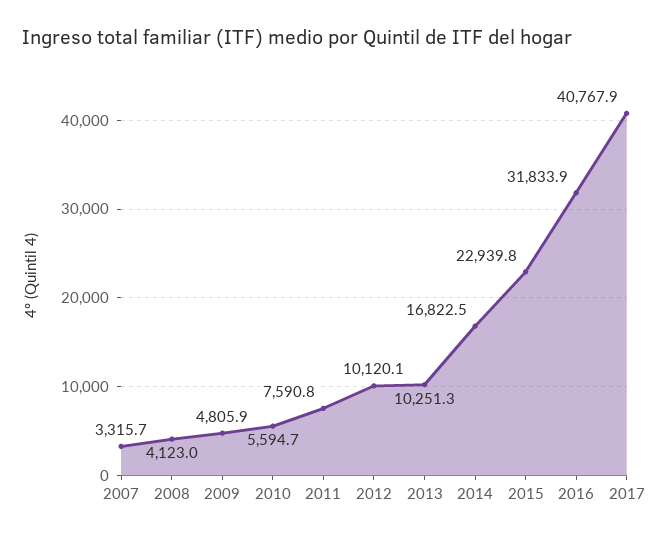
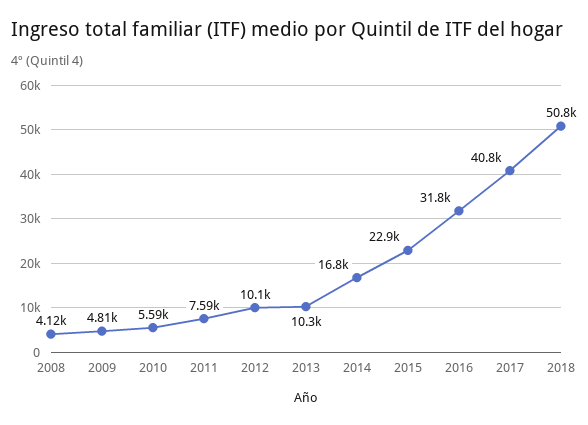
2007: 3315.7 -> none
2018: none -> 50800

